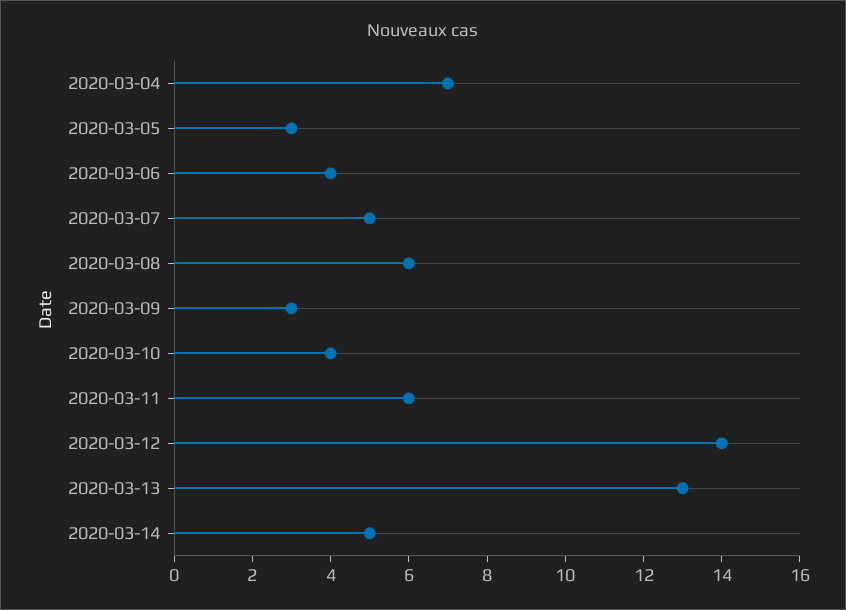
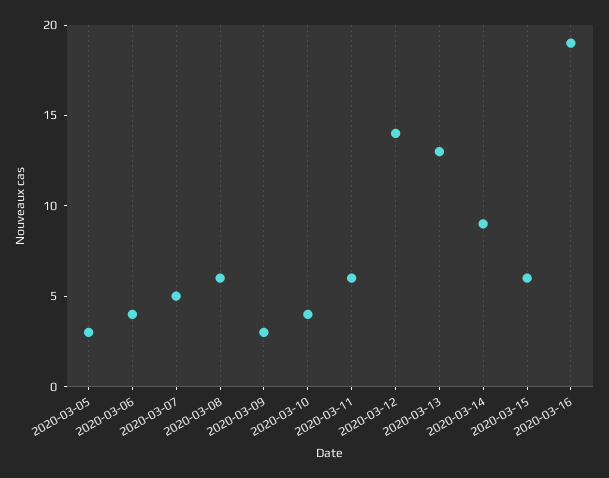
2020-03-04: 7 -> none
2020-03-14: 5 -> 9
2020-03-15: none -> 6
2020-03-16: none -> 19

